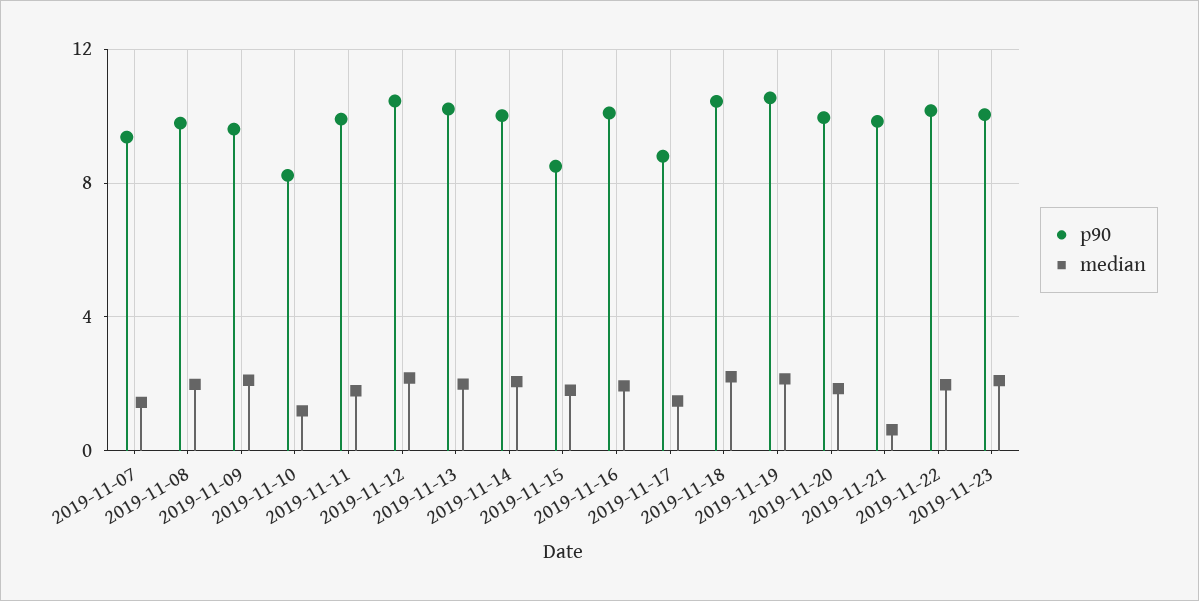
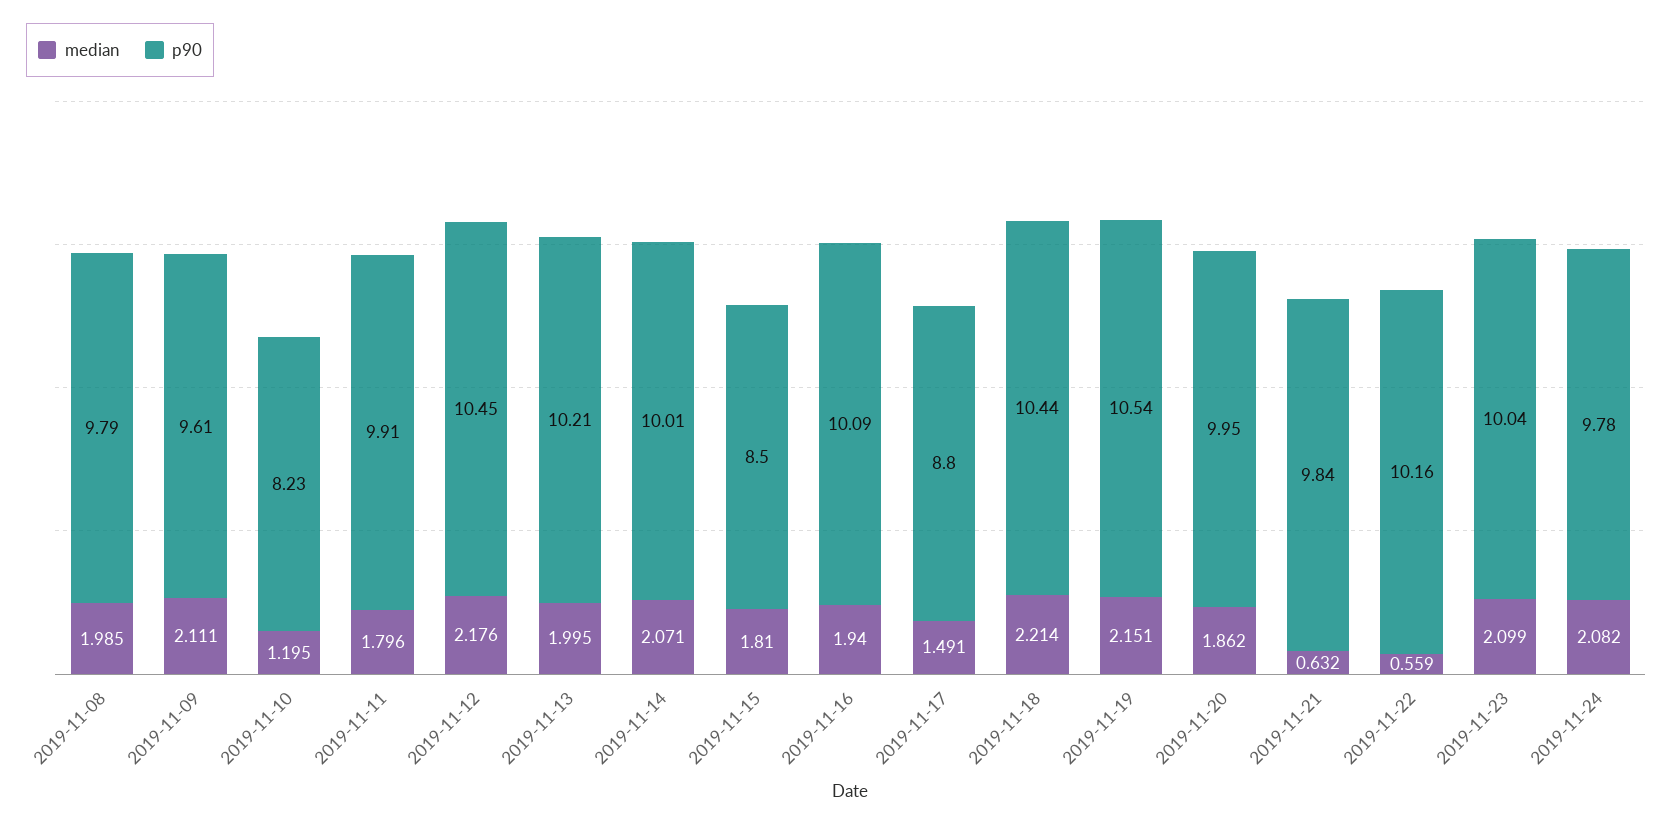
p90, 2019-11-07: 9.5 -> none
median, 2019-11-07: 1.5 -> none
median, 2019-11-22: 2 -> 0.559
median, 2019-11-24: none -> 2.082
p90, 2019-11-24: none -> 9.78

